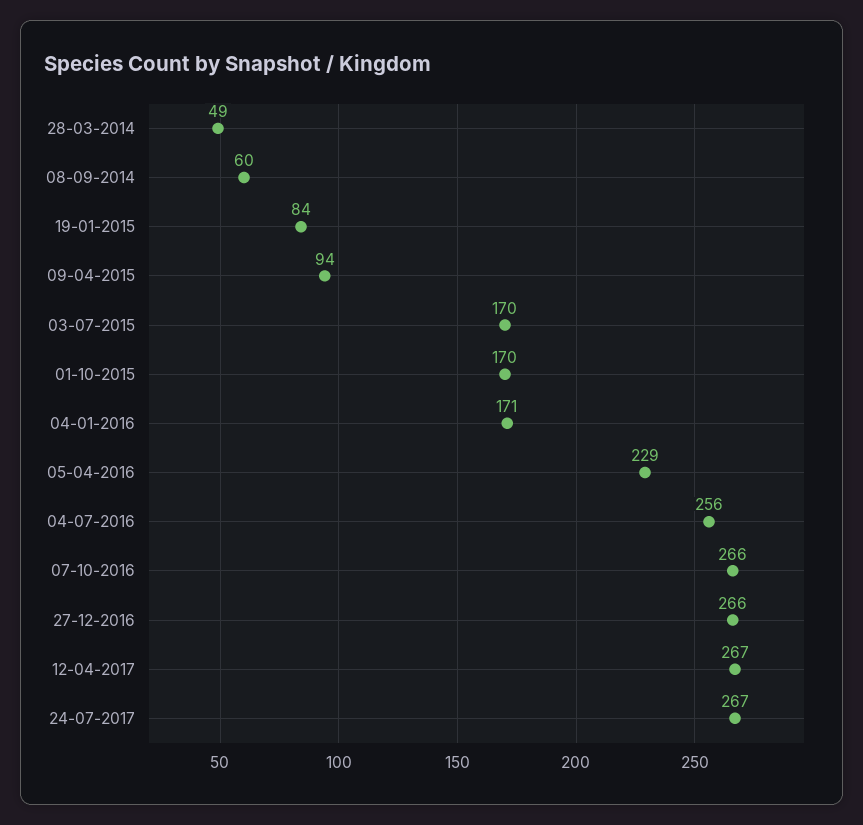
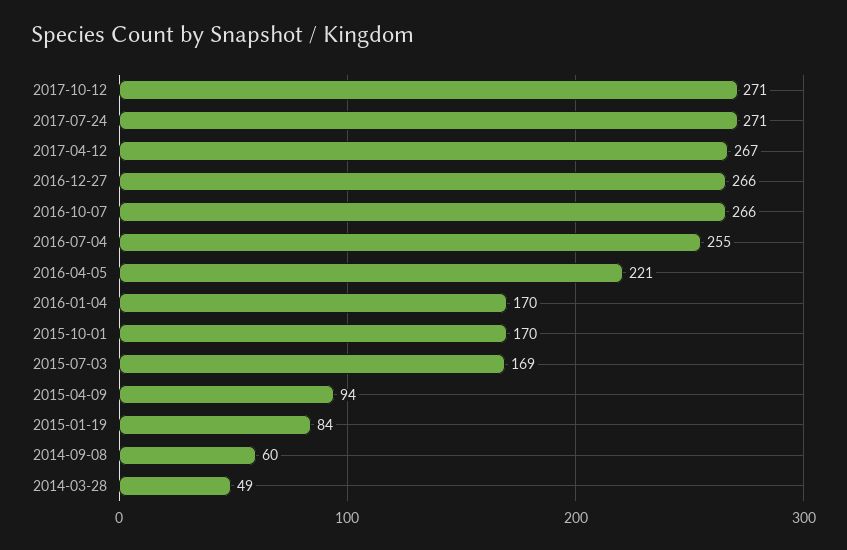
03-07-2015: 170 -> 169
04-01-2016: 171 -> 170
05-04-2016: 229 -> 221
04-07-2016: 256 -> 255
24-07-2017: 267 -> 271
2017-10-12: none -> 271

